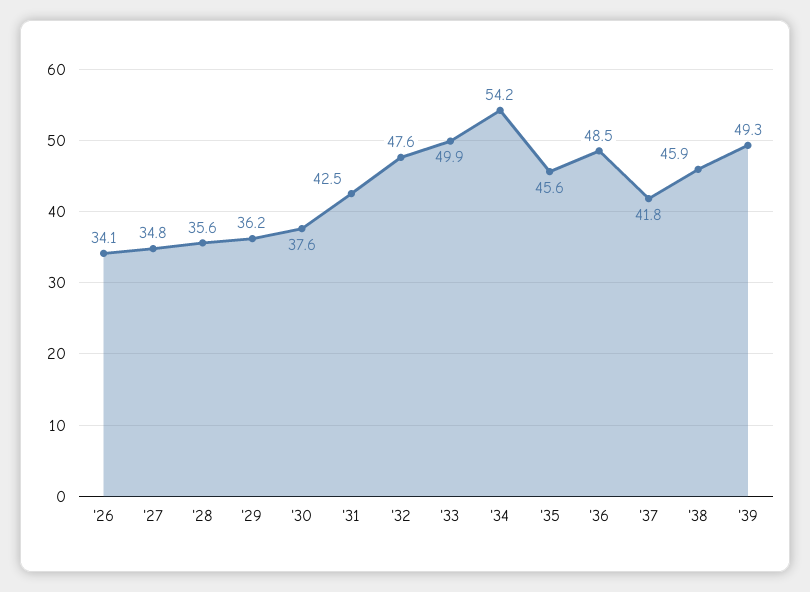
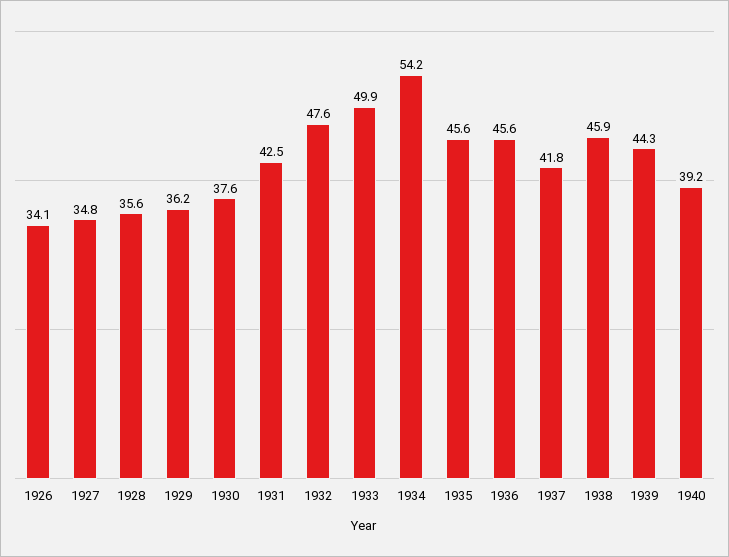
'36: 48.5 -> 45.6
'39: 49.3 -> 44.3
1940: none -> 39.2

